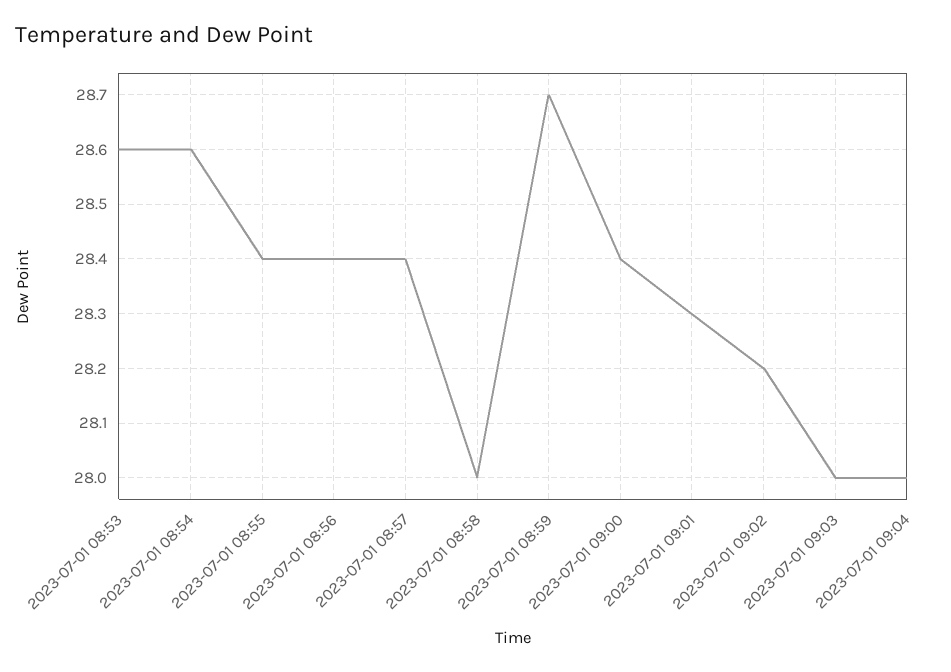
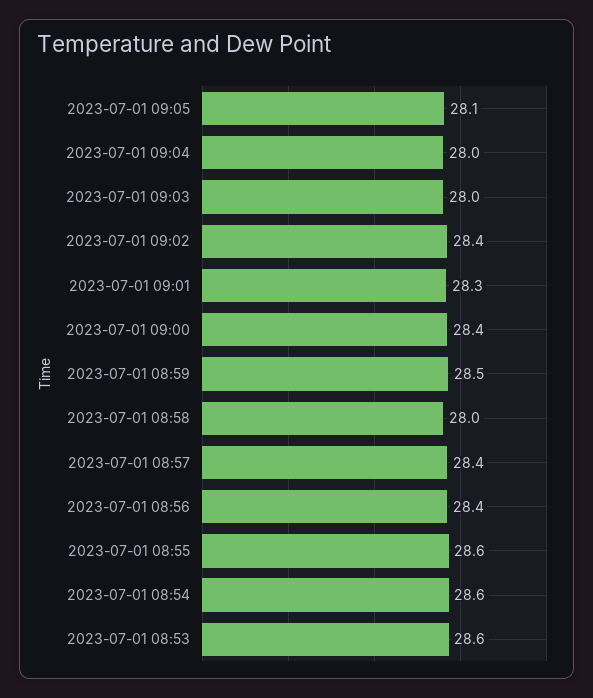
2023-07-01 08:55: 28.4 -> 28.6
2023-07-01 08:59: 28.7 -> 28.5
2023-07-01 09:02: 28.2 -> 28.4
2023-07-01 09:05: none -> 28.1

